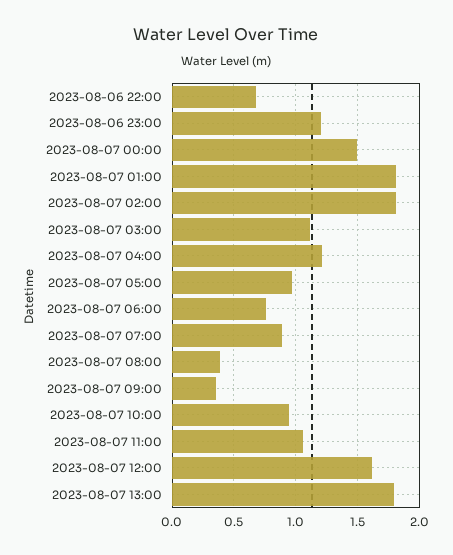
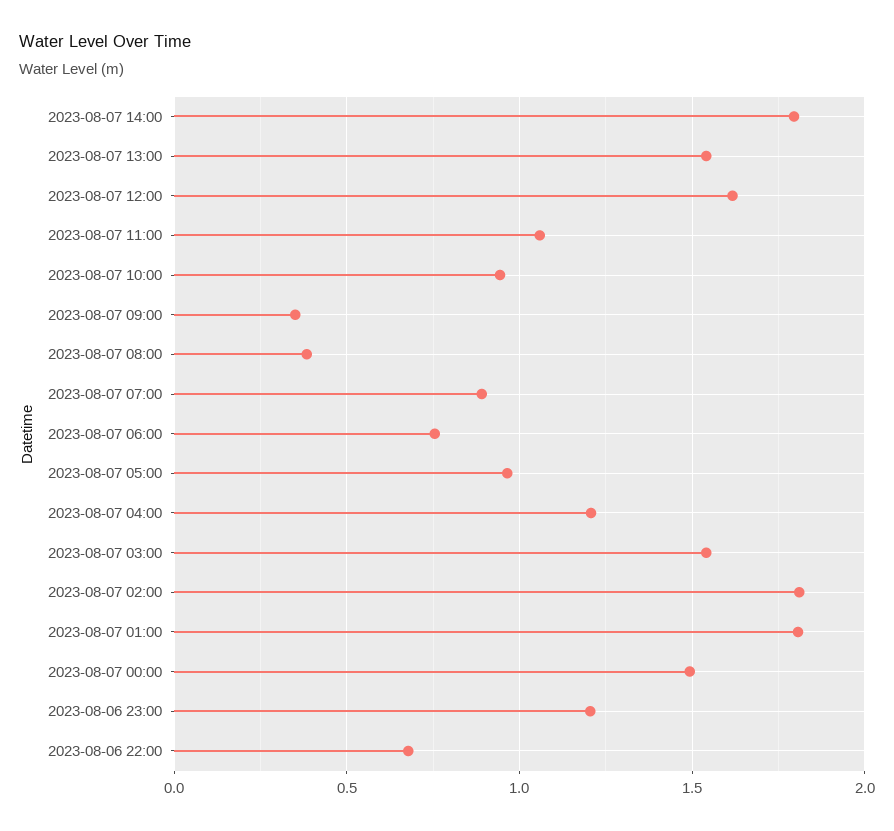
2023-08-07 03:00: 1.1 -> 1.55
2023-08-07 13:00: 1.8 -> 1.55
2023-08-07 14:00: none -> 1.8

